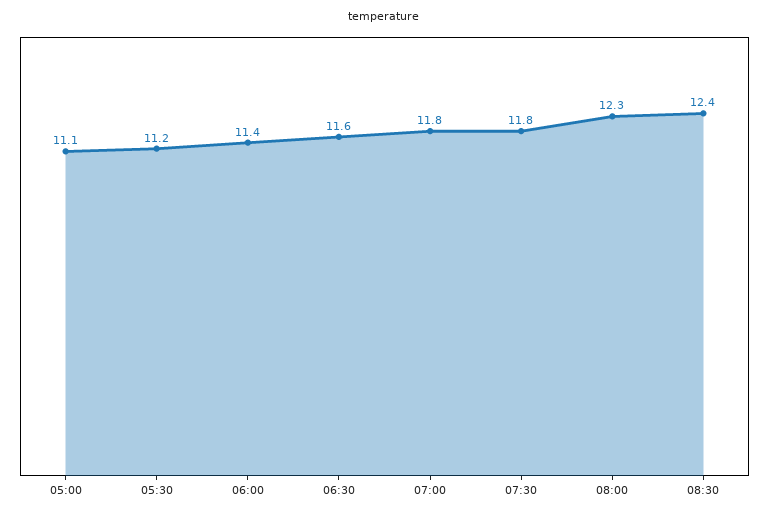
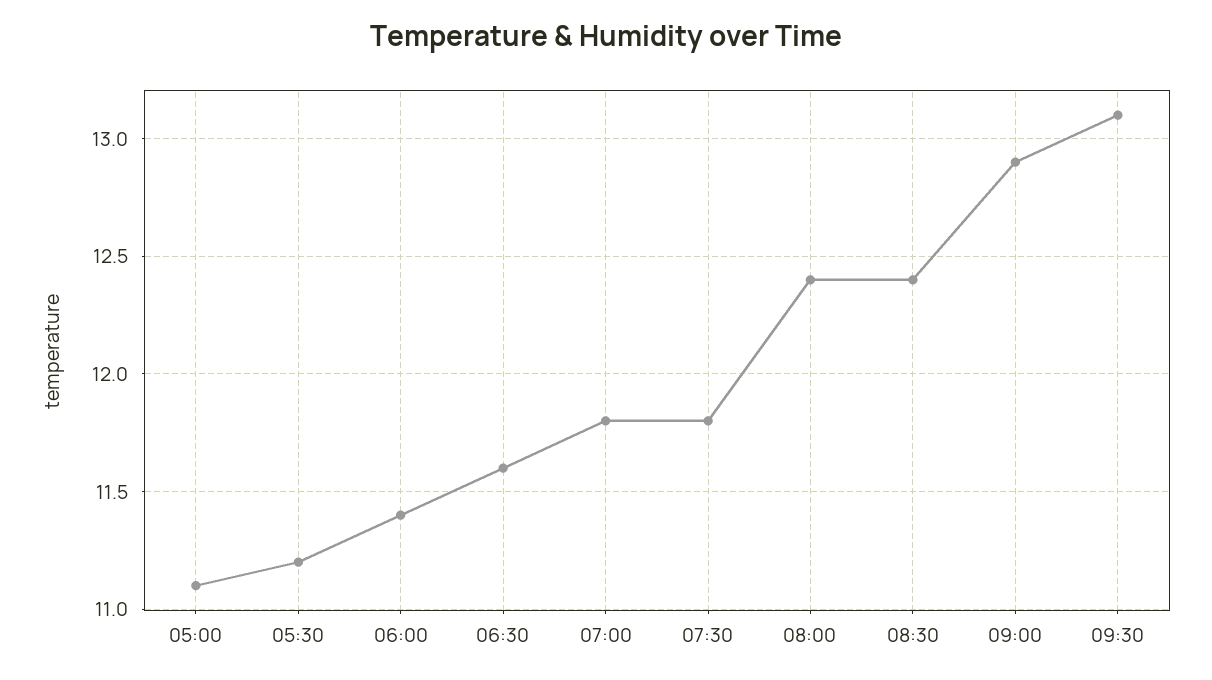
08:00: 12.3 -> 12.4
09:00: none -> 12.9
09:30: none -> 13.1

